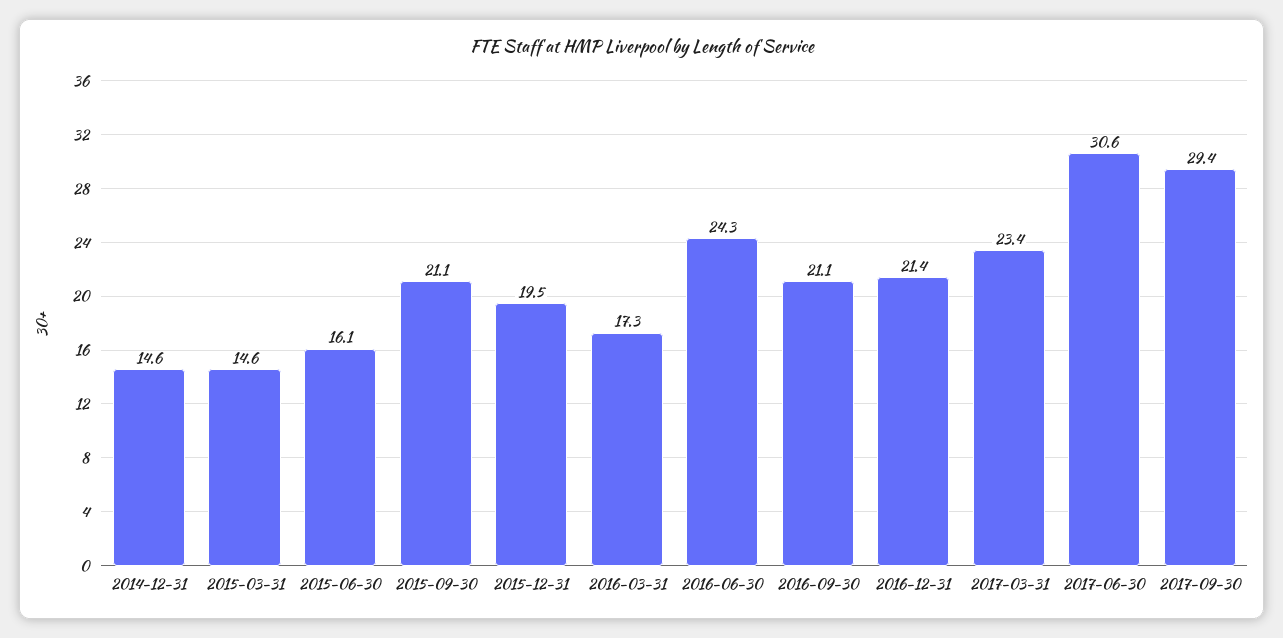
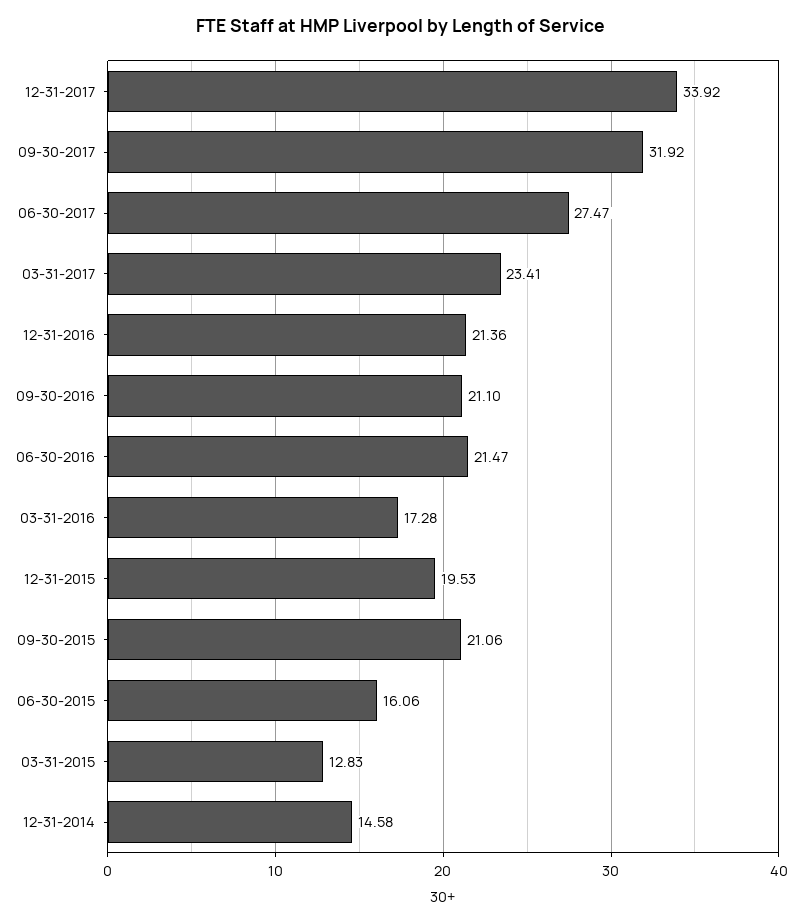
2015-03-31: 14.6 -> 12.83
2016-06-30: 24.3 -> 21.47
2017-06-30: 30.6 -> 27.47
2017-09-30: 29.4 -> 31.92
12-31-2017: none -> 33.92

